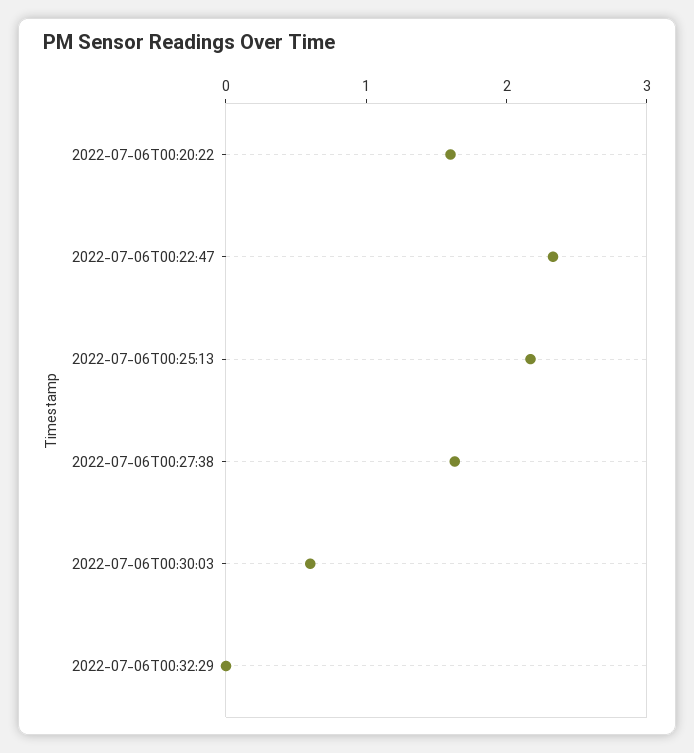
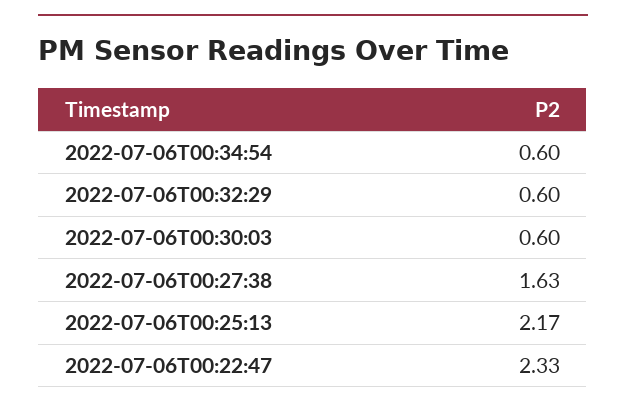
2022-07-06T00:20:22: 1.6 -> none
2022-07-06T00:32:29: 0 -> 0.6
2022-07-06T00:34:54: none -> 0.6

